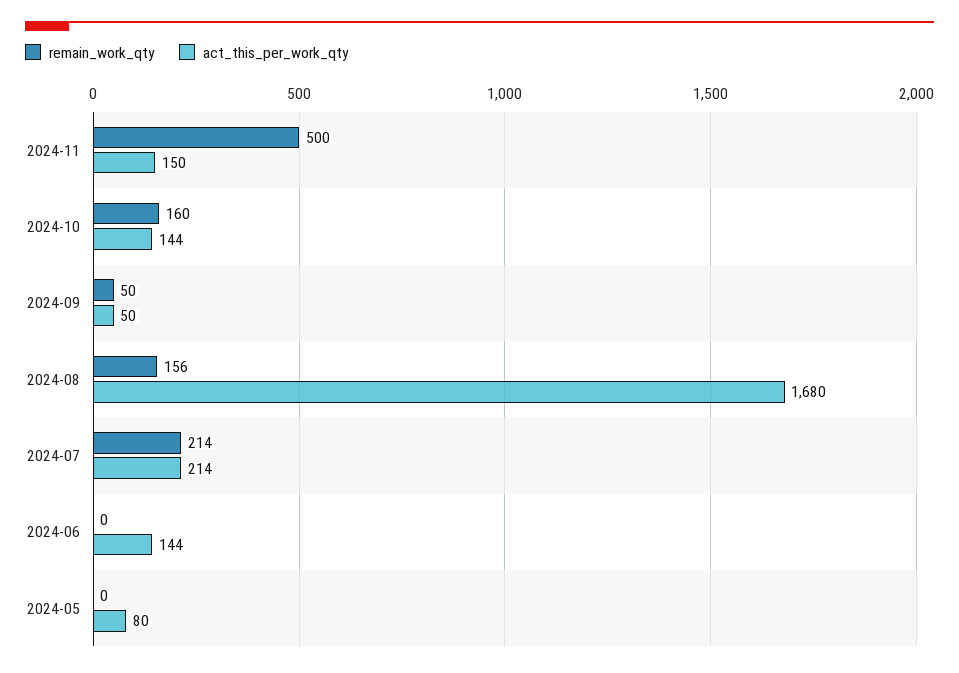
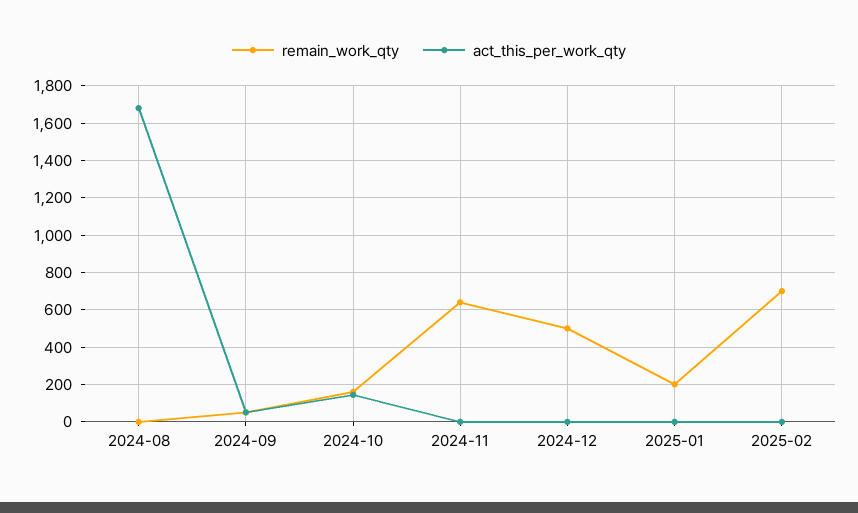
remain_work_qty, 2024-11: 500 -> 650
act_this_per_work_qty, 2024-11: 150 -> 0
remain_work_qty, 2024-08: 156 -> 0
remain_work_qty, 2024-07: 214 -> none
act_this_per_work_qty, 2024-07: 214 -> none
remain_work_qty, 2024-06: 0 -> none
act_this_per_work_qty, 2024-06: 144 -> none
remain_work_qty, 2024-05: 0 -> none
act_this_per_work_qty, 2024-05: 80 -> none
remain_work_qty, 2024-12: none -> 500
act_this_per_work_qty, 2024-12: none -> 0
remain_work_qty, 2025-01: none -> 200
act_this_per_work_qty, 2025-01: none -> 0
remain_work_qty, 2025-02: none -> 700
act_this_per_work_qty, 2025-02: none -> 0

